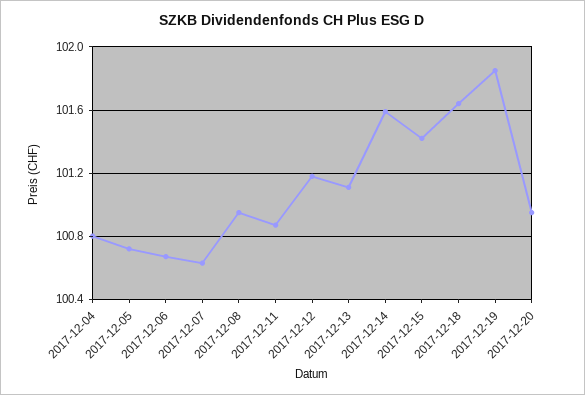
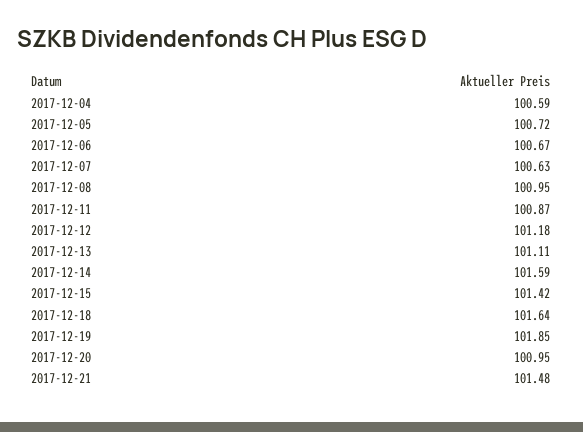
2017-12-04: 100.8 -> 100.59
2017-12-21: none -> 101.48

